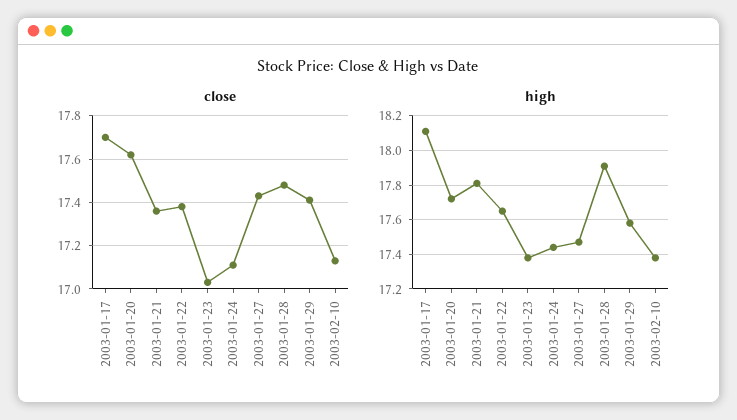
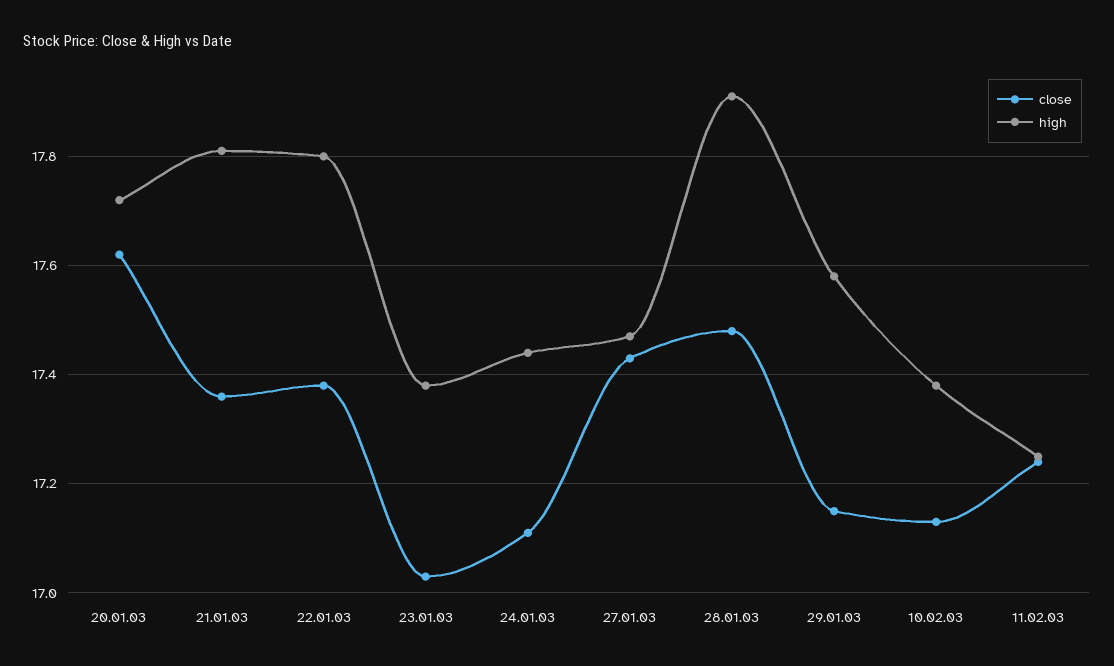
close, 2003-01-17: 17.7 -> none
close, 2003-01-29: 17.4 -> 17.15
high, 2003-01-17: 18.1 -> none
high, 2003-01-22: 17.65 -> 17.8
close, 11.02.03: none -> 17.25
high, 11.02.03: none -> 17.25

